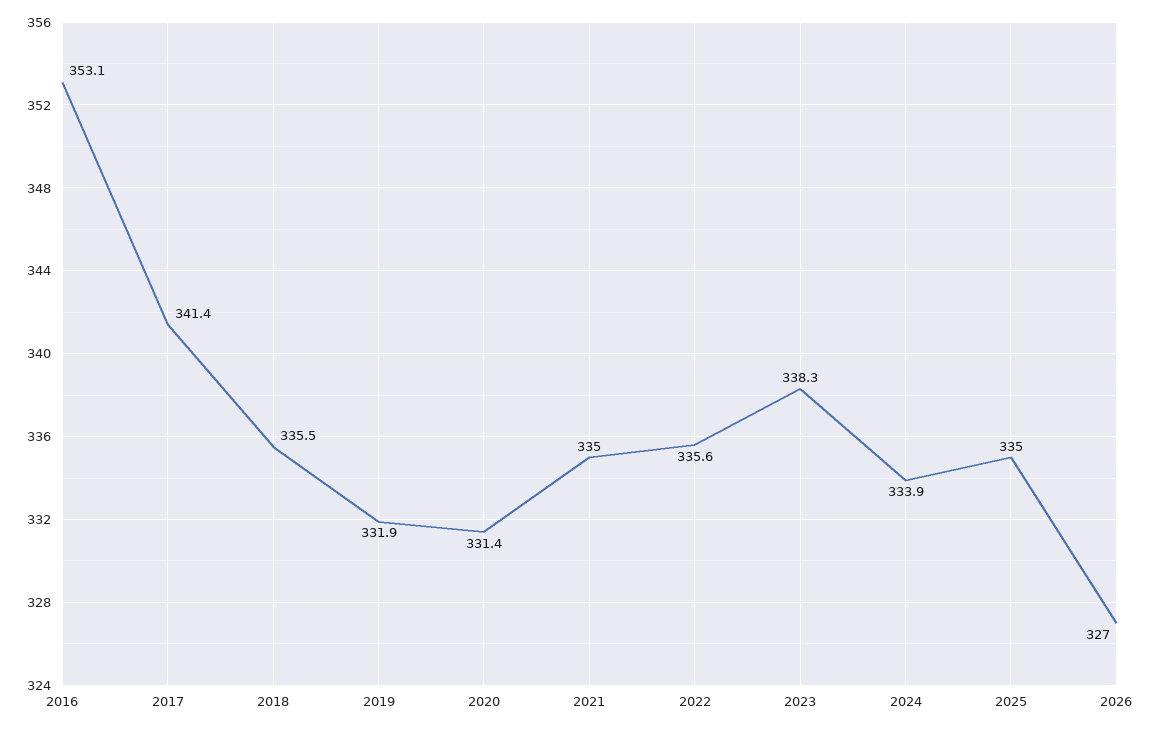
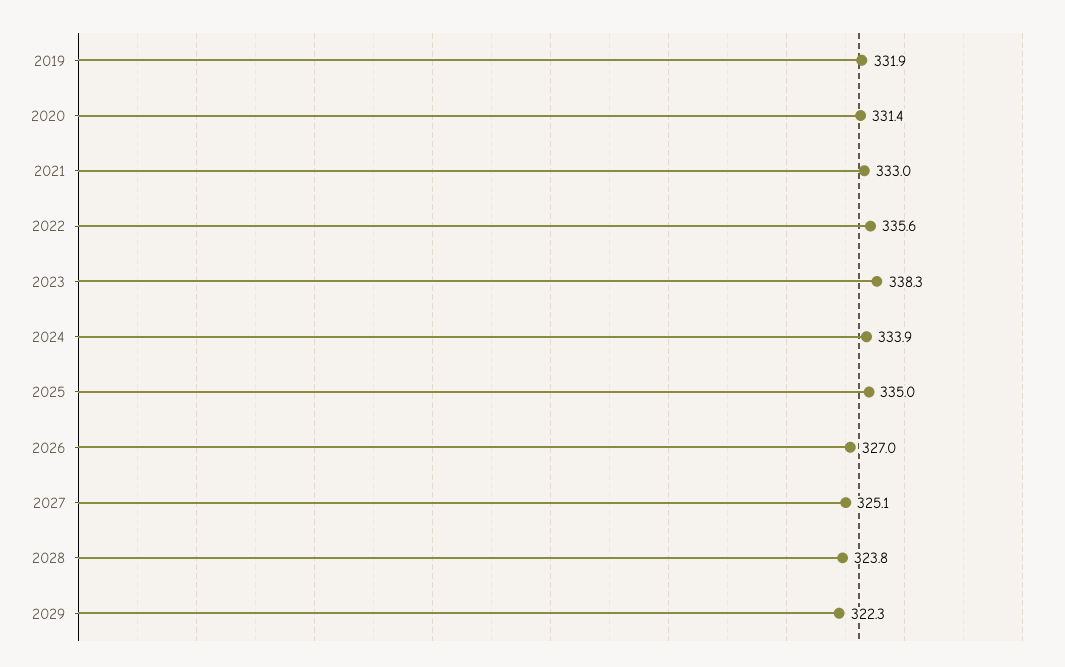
2016: 353.1 -> none
2017: 341.4 -> none
2018: 335.5 -> none
2021: 335 -> 333
2027: none -> 325.1
2028: none -> 323.8
2029: none -> 322.3

